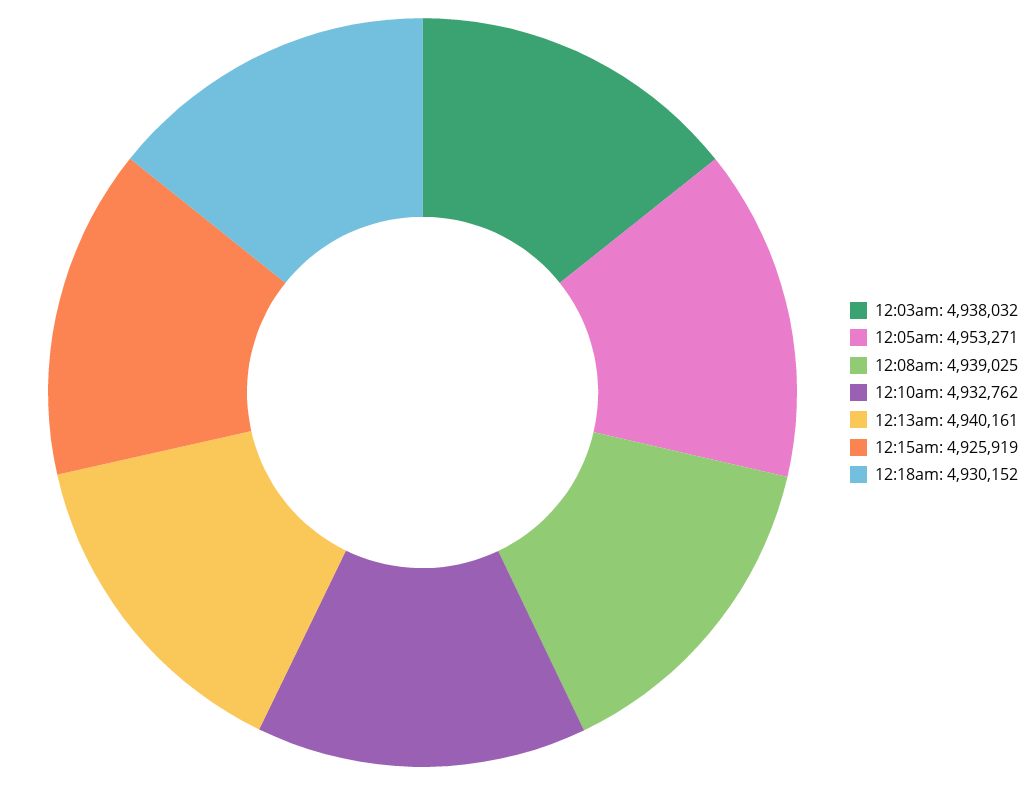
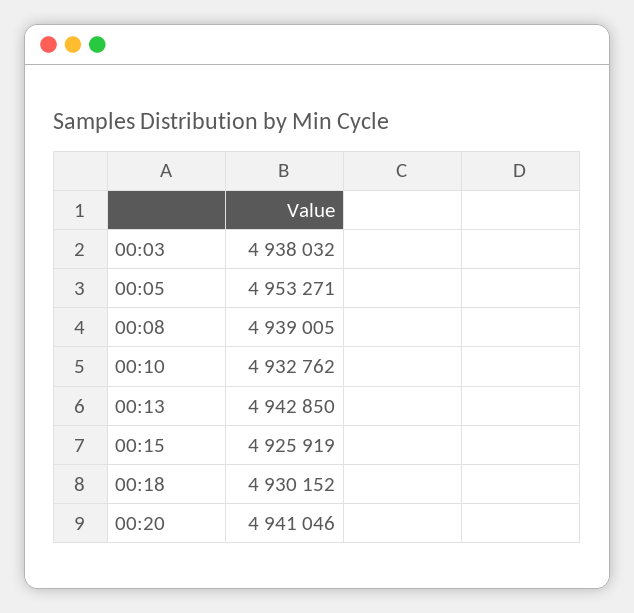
12:08am: 4939025 -> 4939005
12:13am: 4940161 -> 4942850
00:20: none -> 4941046

